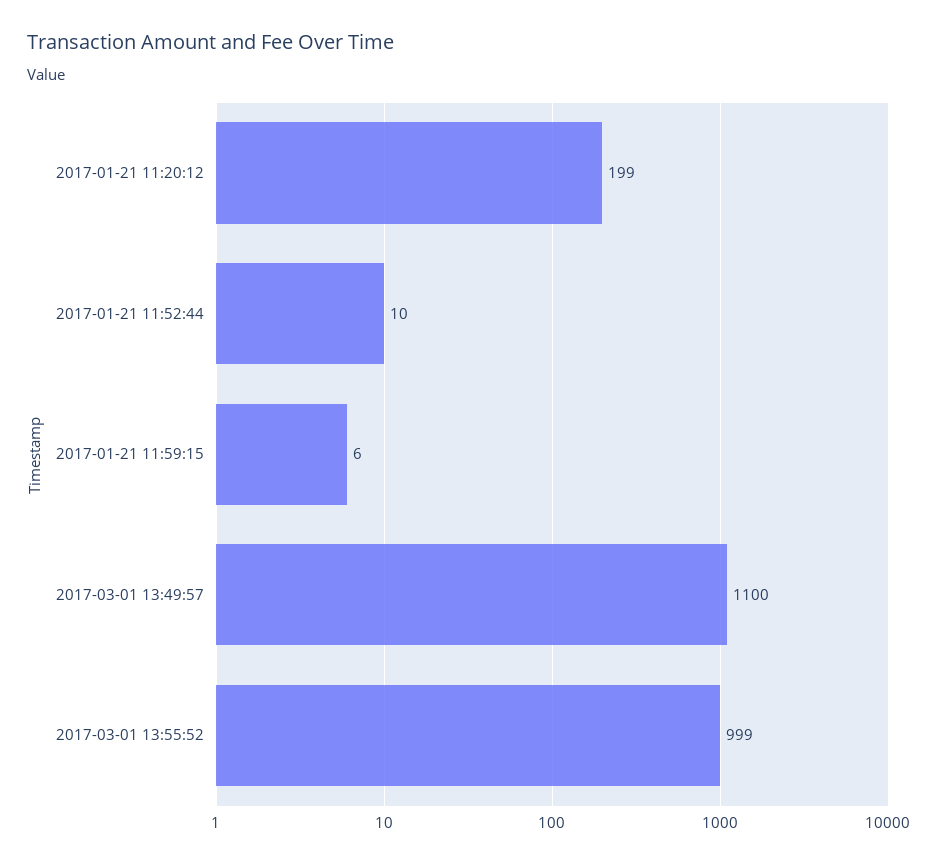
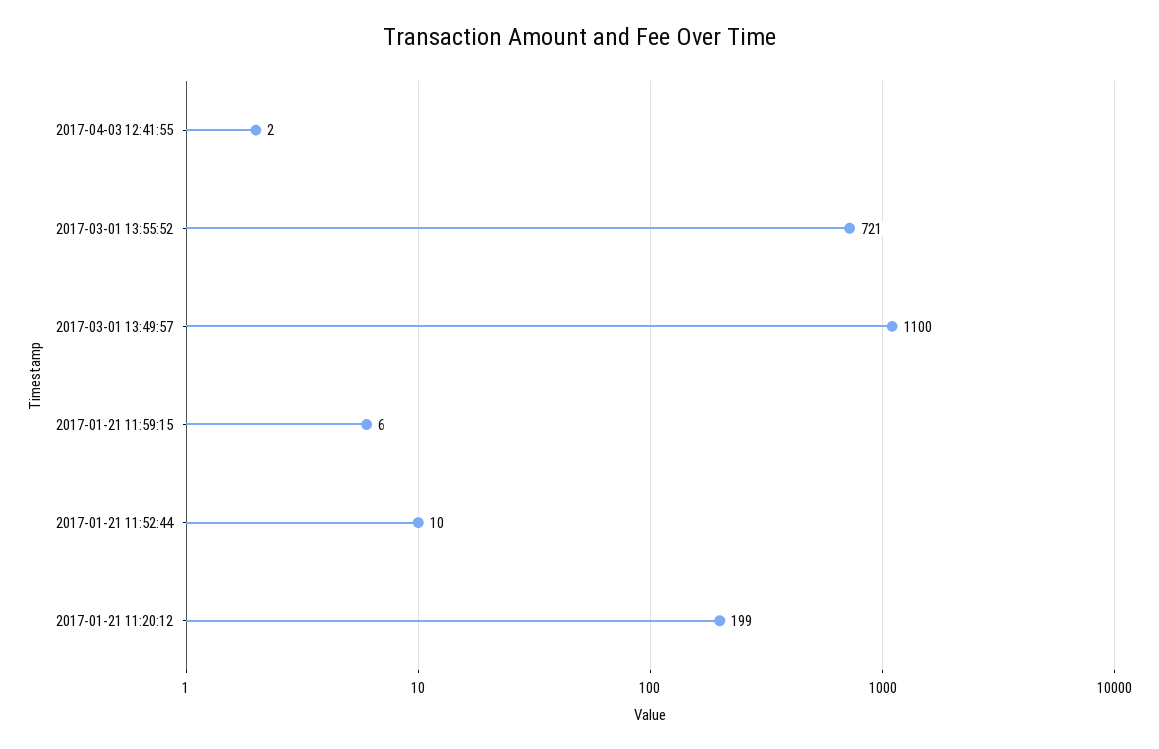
2017-03-01 13:55:52: 999 -> 721
2017-04-03 12:41:55: none -> 2

